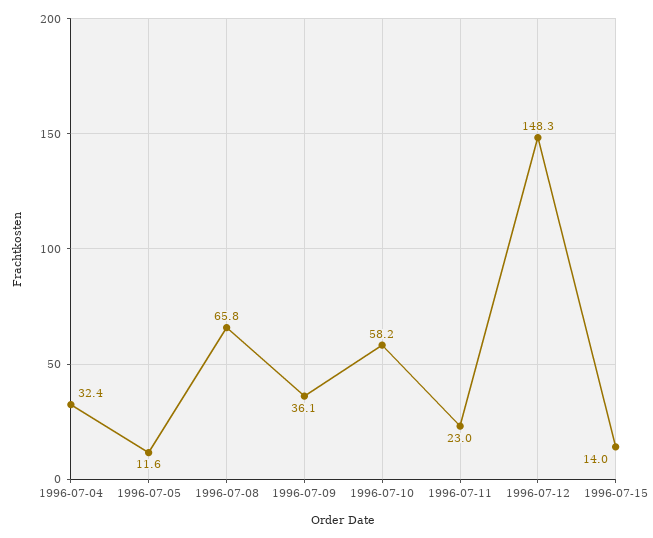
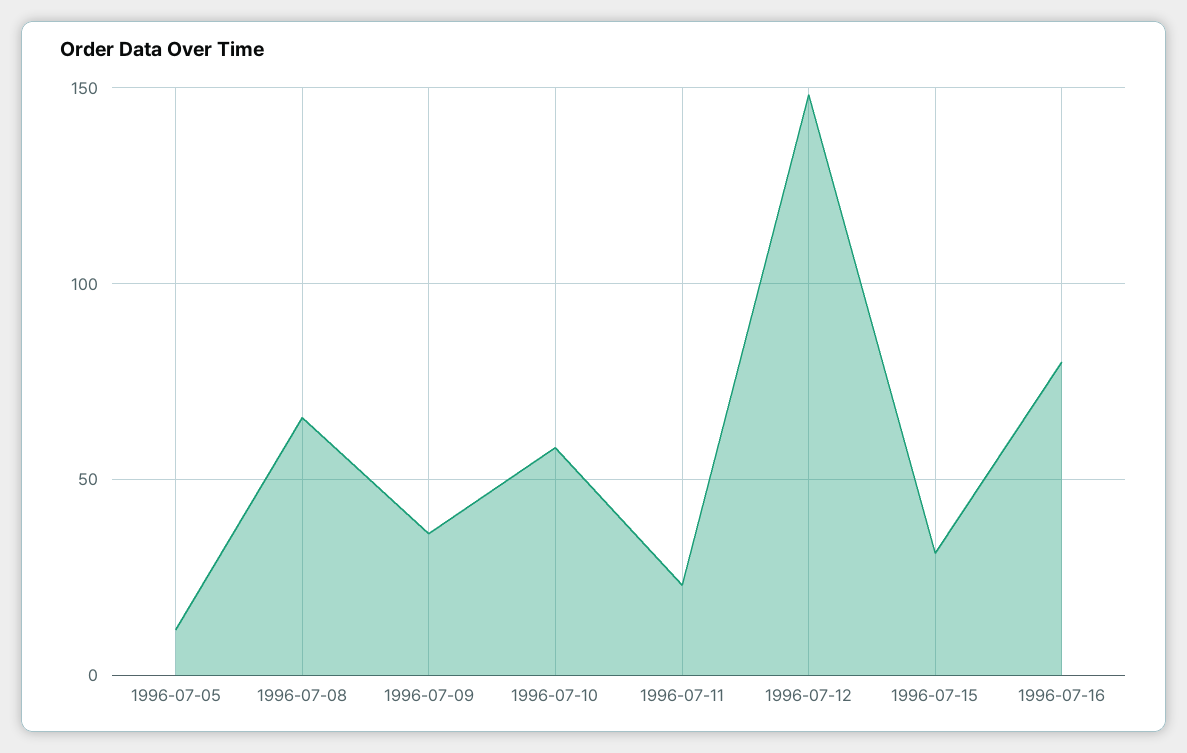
1996-07-04: 32.4 -> none
1996-07-15: 14 -> 30
1996-07-16: none -> 80

